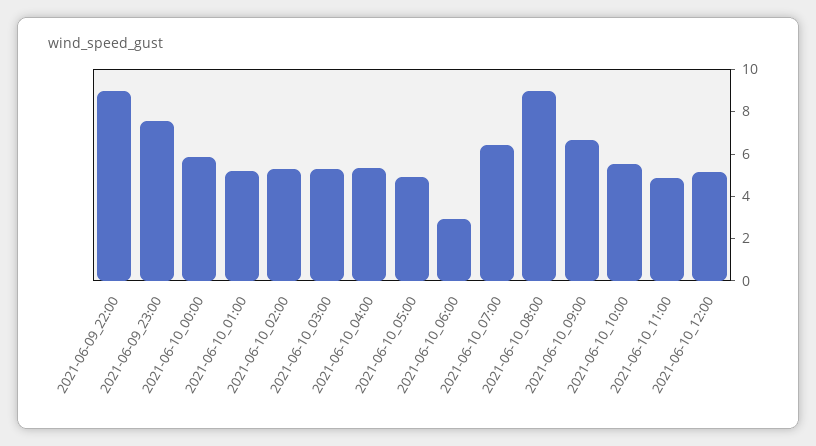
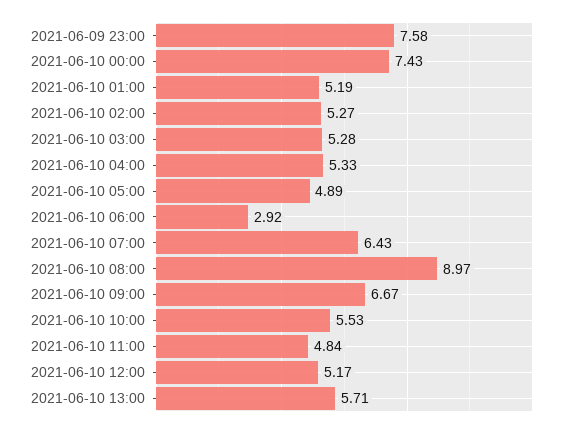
2021-06-09_22:00: 9 -> none
2021-06-10_00:00: 6 -> 7.43
2021-06-10 13:00: none -> 5.71

